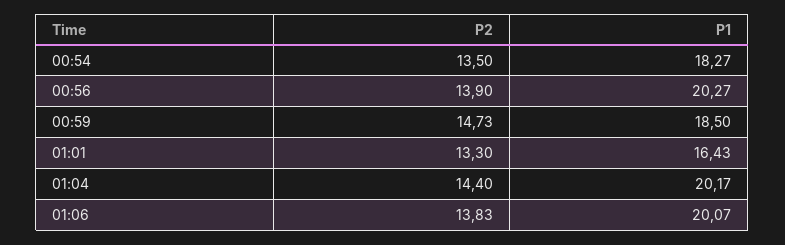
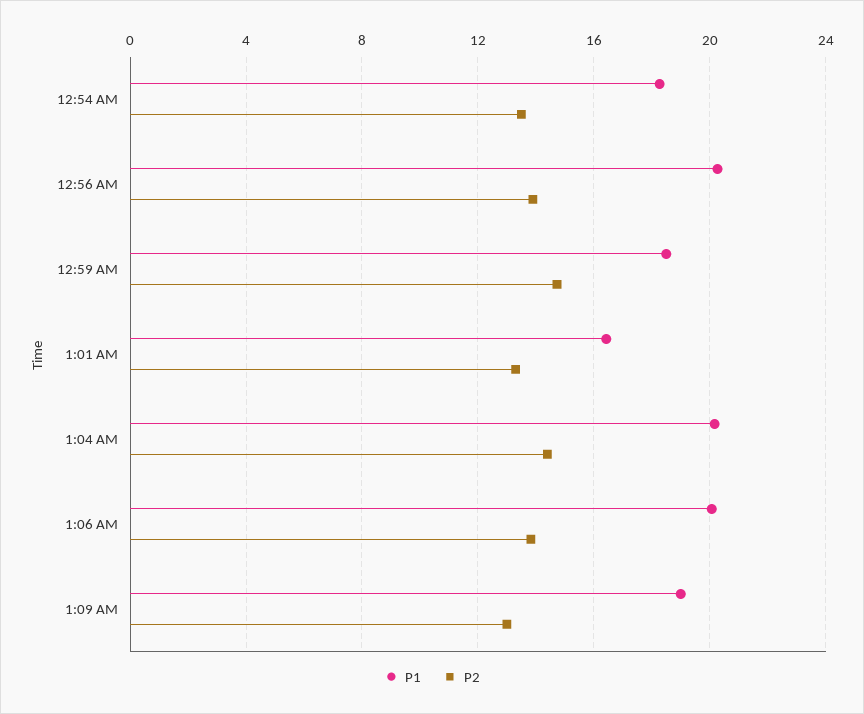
P1, 1:09 AM: none -> 19
P2, 1:09 AM: none -> 13

